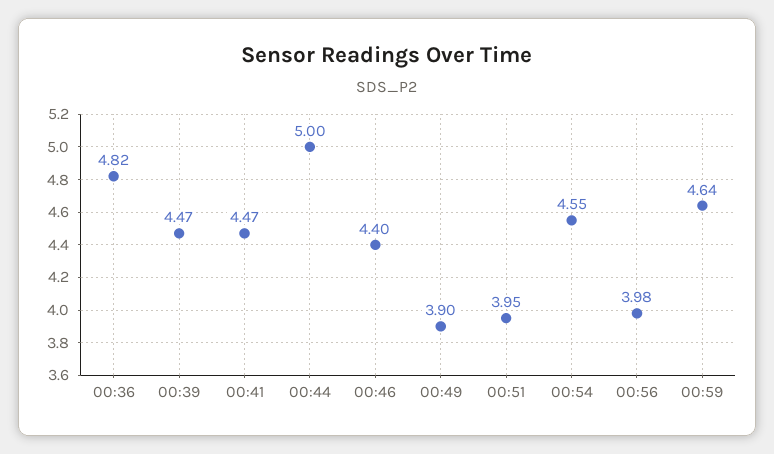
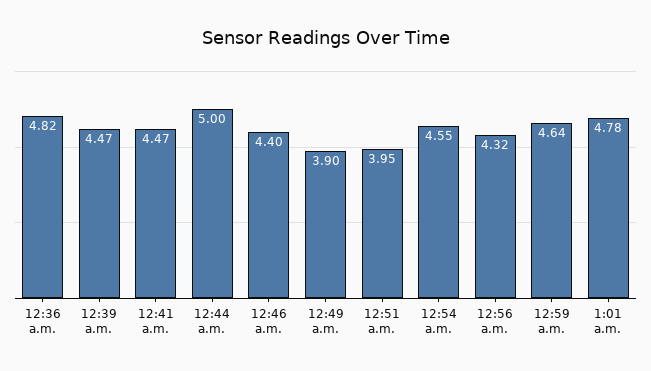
00:56: 3.98 -> 4.32
1:01 a.m.: none -> 4.78

